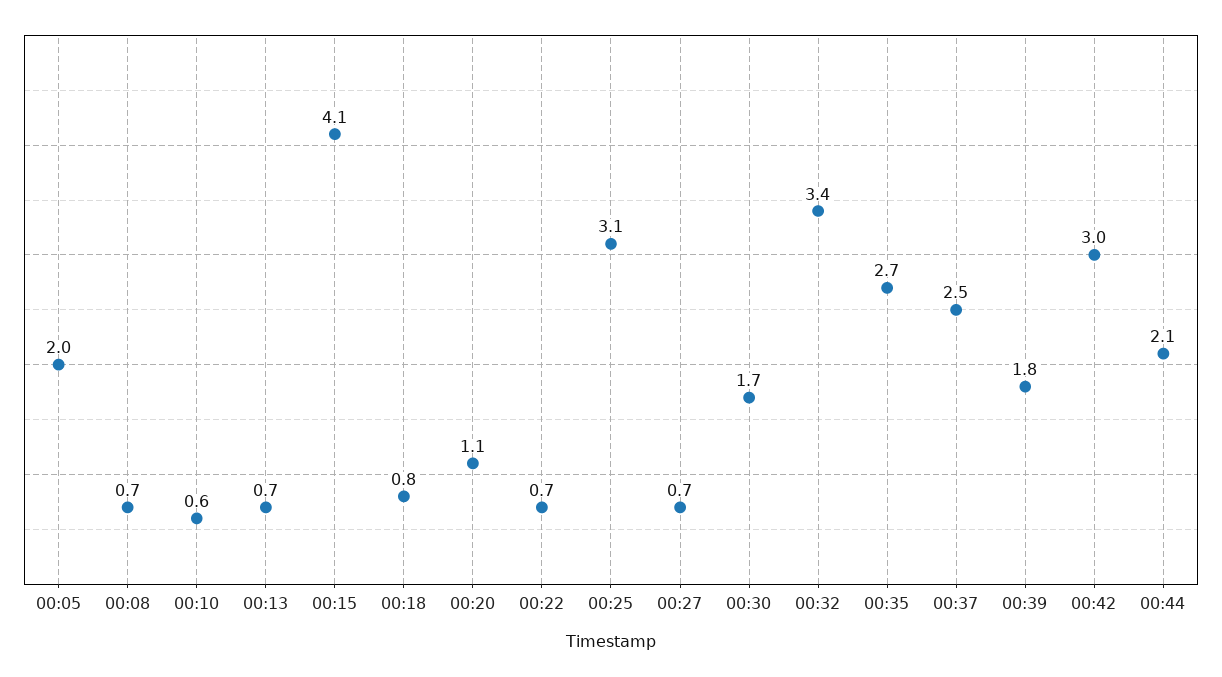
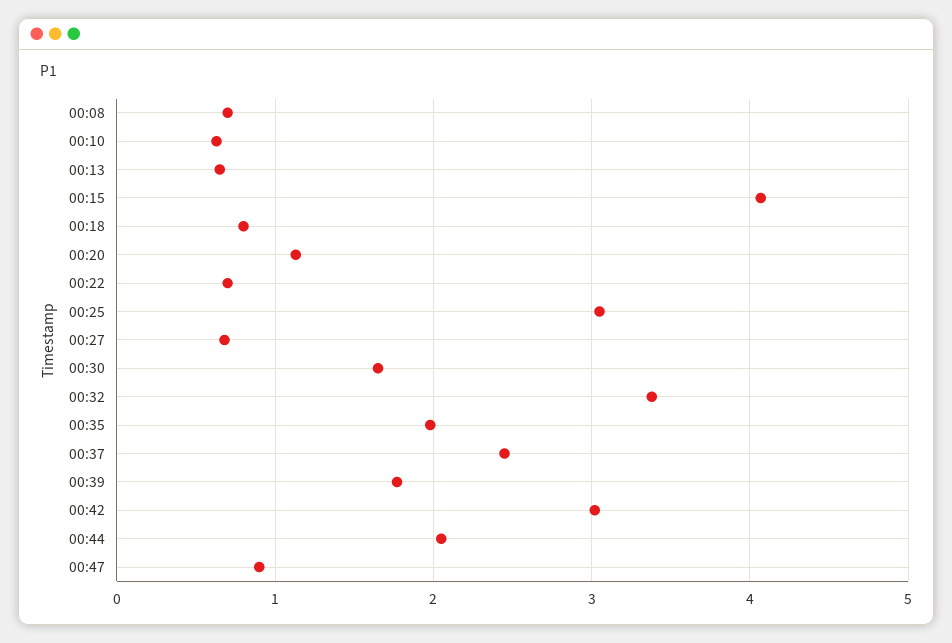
00:05: 2 -> none
00:35: 2.7 -> 2
00:47: none -> 0.9

